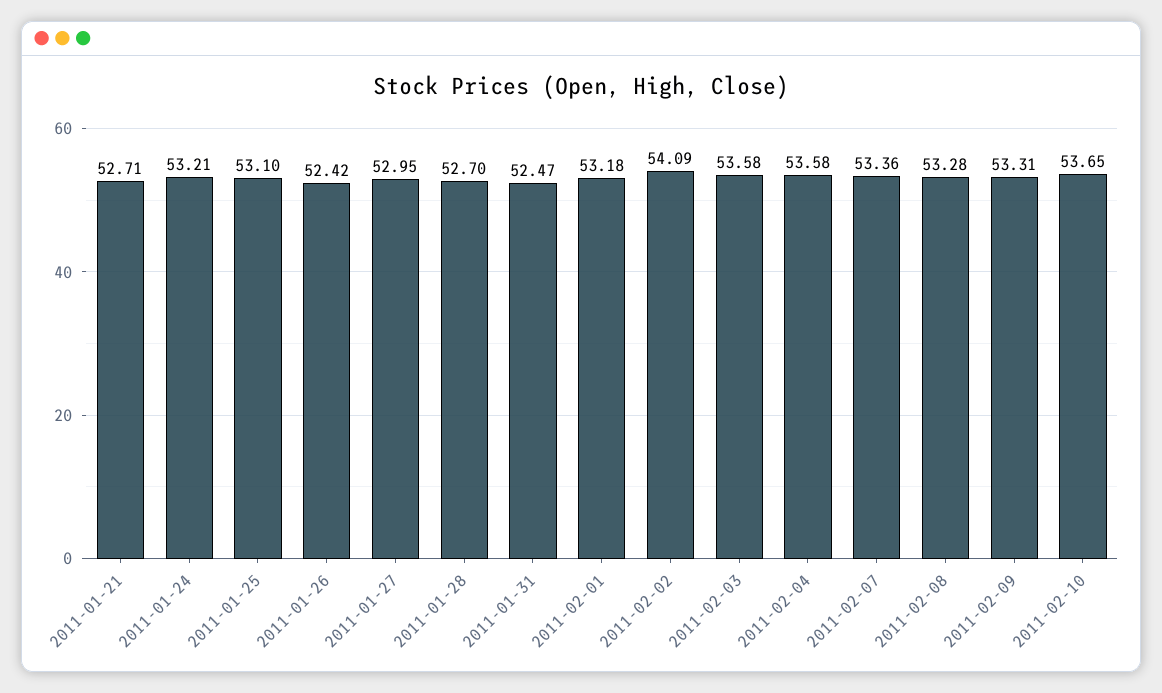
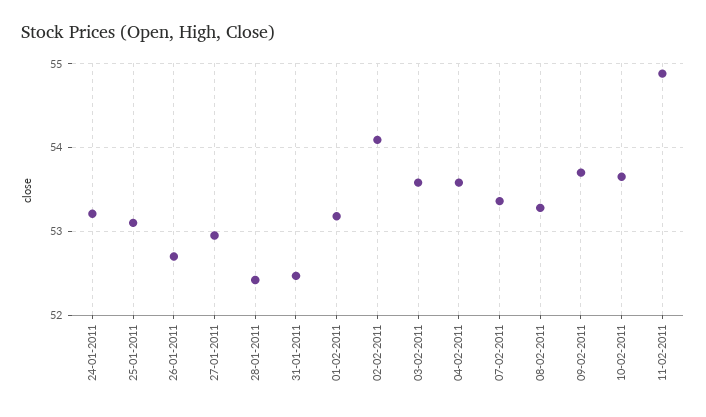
2011-01-21: 52.71 -> none
2011-01-26: 52.42 -> 52.7
2011-01-28: 52.7 -> 52.4
2011-02-09: 53.31 -> 53.7
11-02-2011: none -> 54.9

